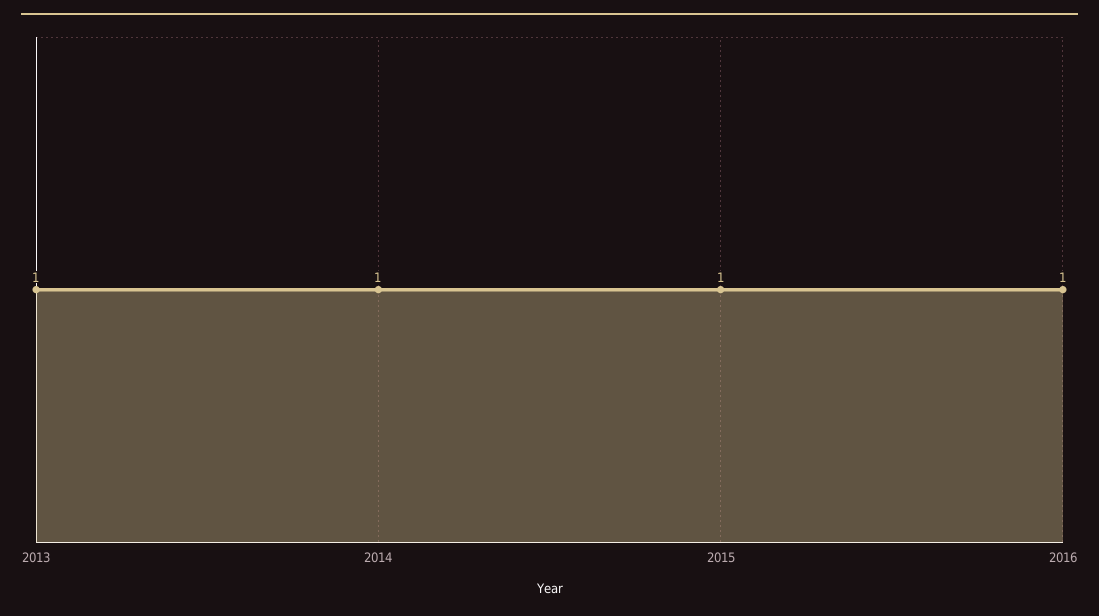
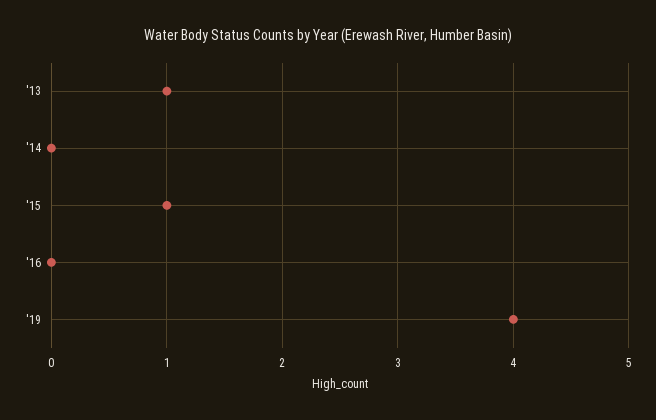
2014: 1 -> 0
2016: 1 -> 0
'19: none -> 4

